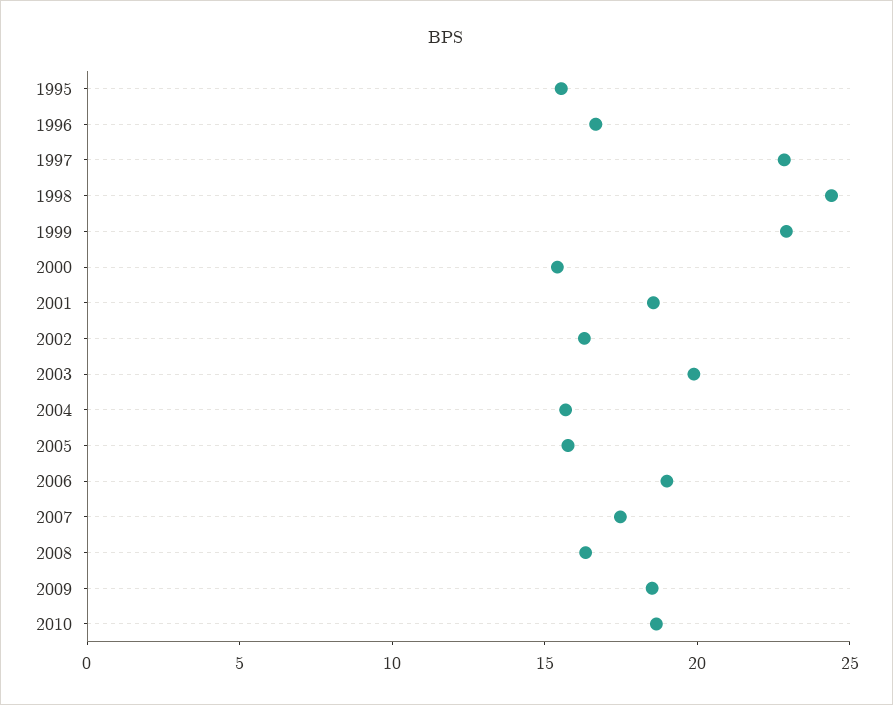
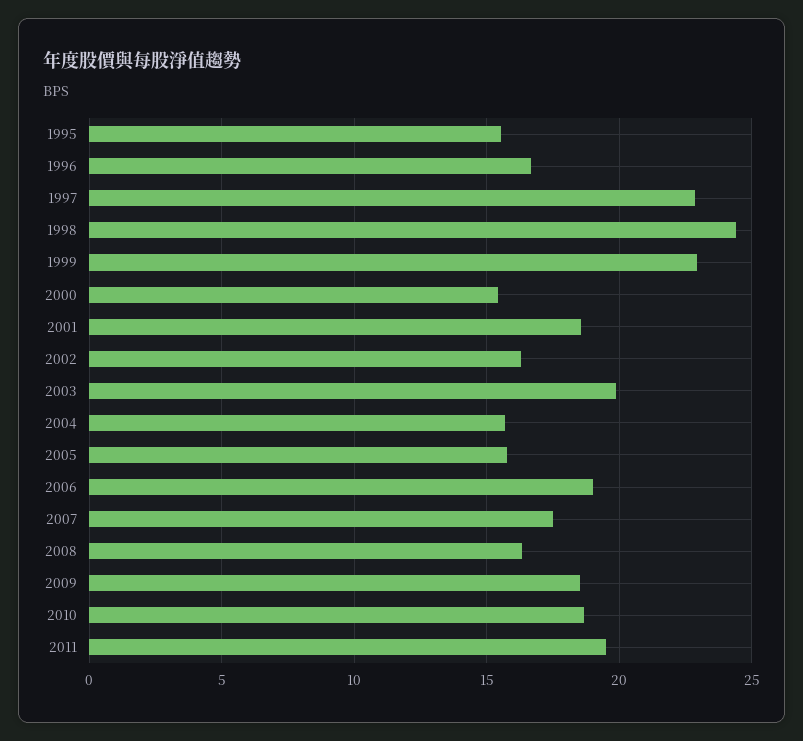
2011: none -> 19.5

